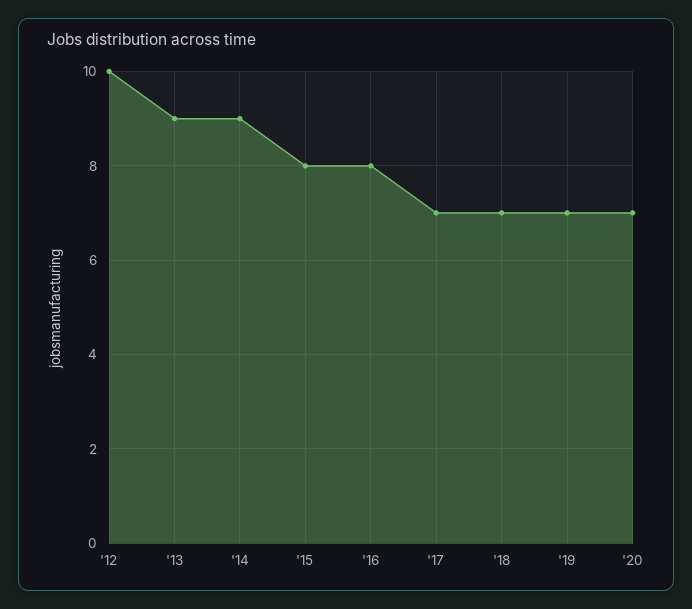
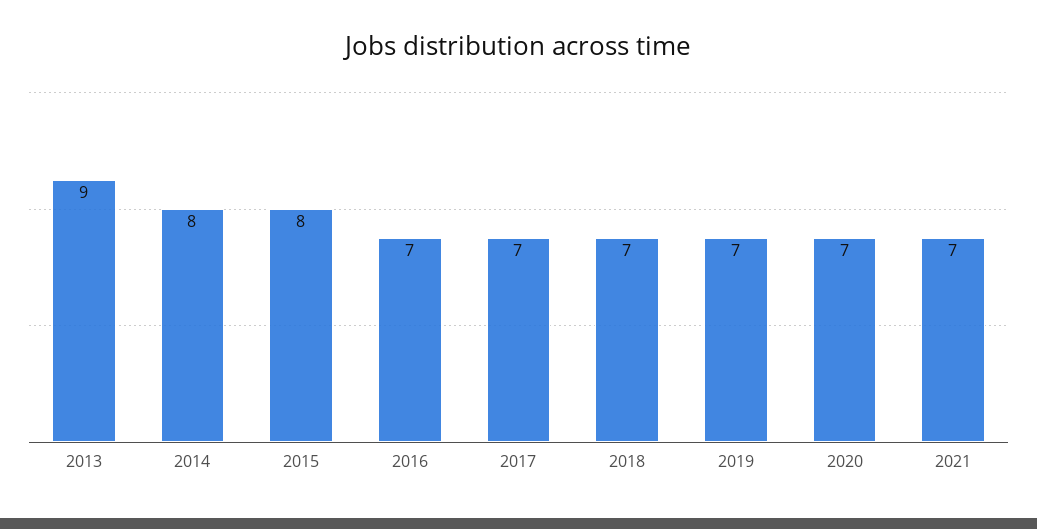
'12: 10 -> none
'14: 9 -> 8
'16: 8 -> 7
2021: none -> 7

